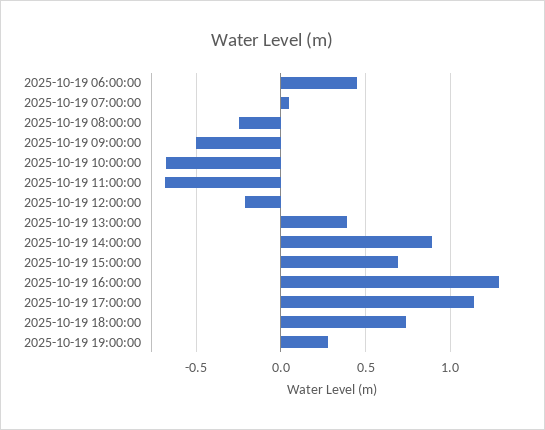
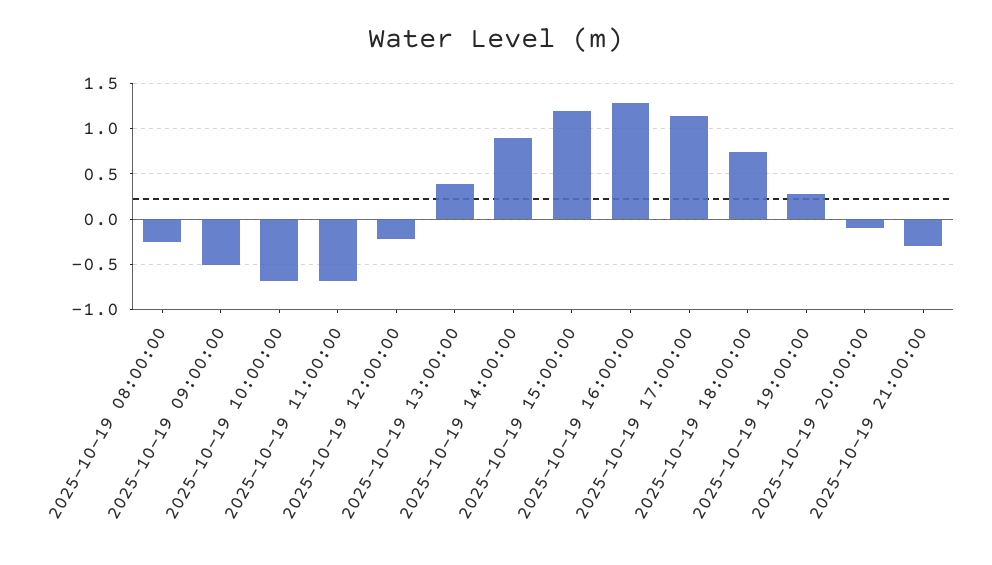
2025-10-19 06:00:00: 0.45 -> none
2025-10-19 07:00:00: 0.05 -> none
2025-10-19 15:00:00: 0.7 -> 1.2
2025-10-19 20:00:00: none -> -0.1
2025-10-19 21:00:00: none -> -0.3

